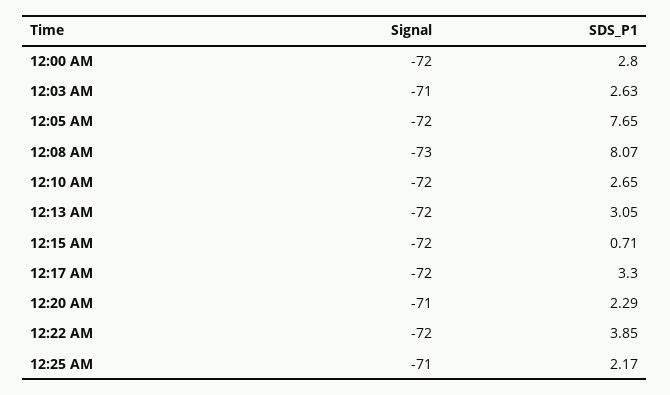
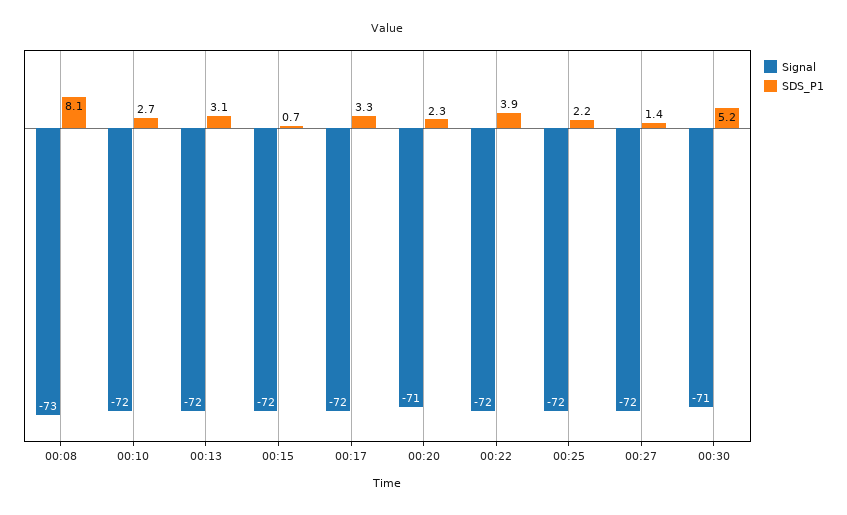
Signal, 12:00 AM: -72 -> none
SDS_P1, 12:00 AM: 2.8 -> none
Signal, 12:03 AM: -71 -> none
SDS_P1, 12:03 AM: 2.63 -> none
Signal, 12:05 AM: -72 -> none
SDS_P1, 12:05 AM: 7.65 -> none
Signal, 12:25 AM: -71 -> -72
Signal, 00:27: none -> -72
SDS_P1, 00:27: none -> 1.4
Signal, 00:30: none -> -71
SDS_P1, 00:30: none -> 5.2

